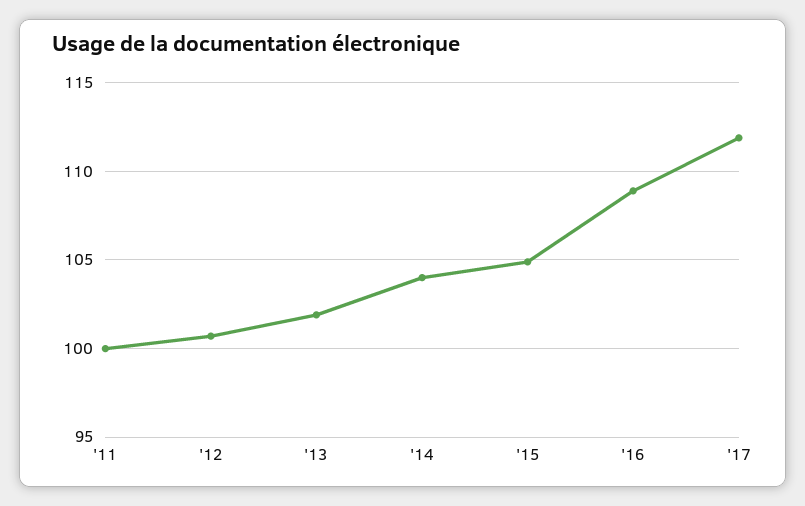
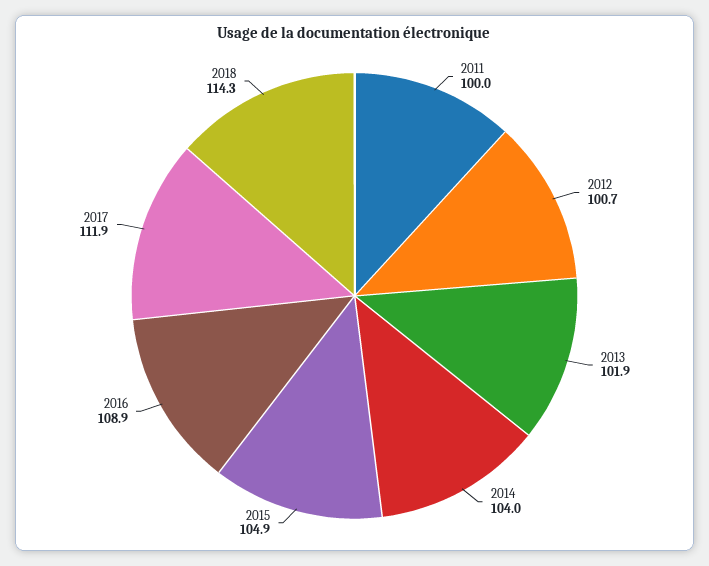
2018: none -> 114.3

